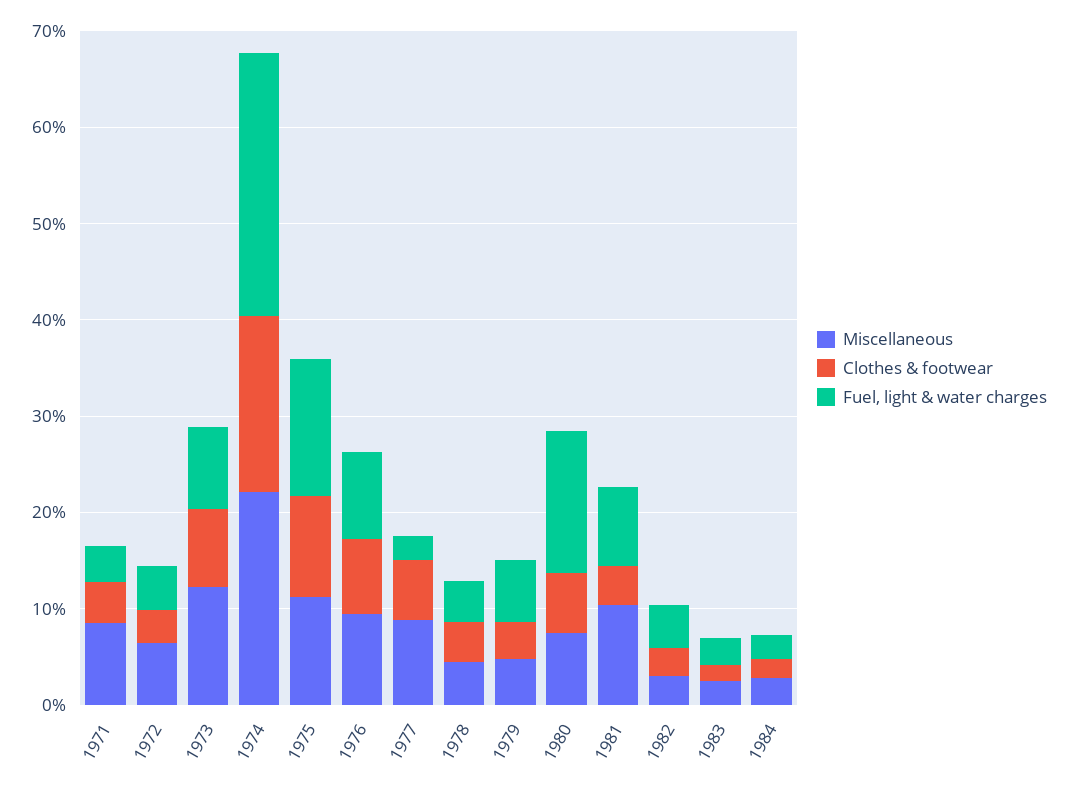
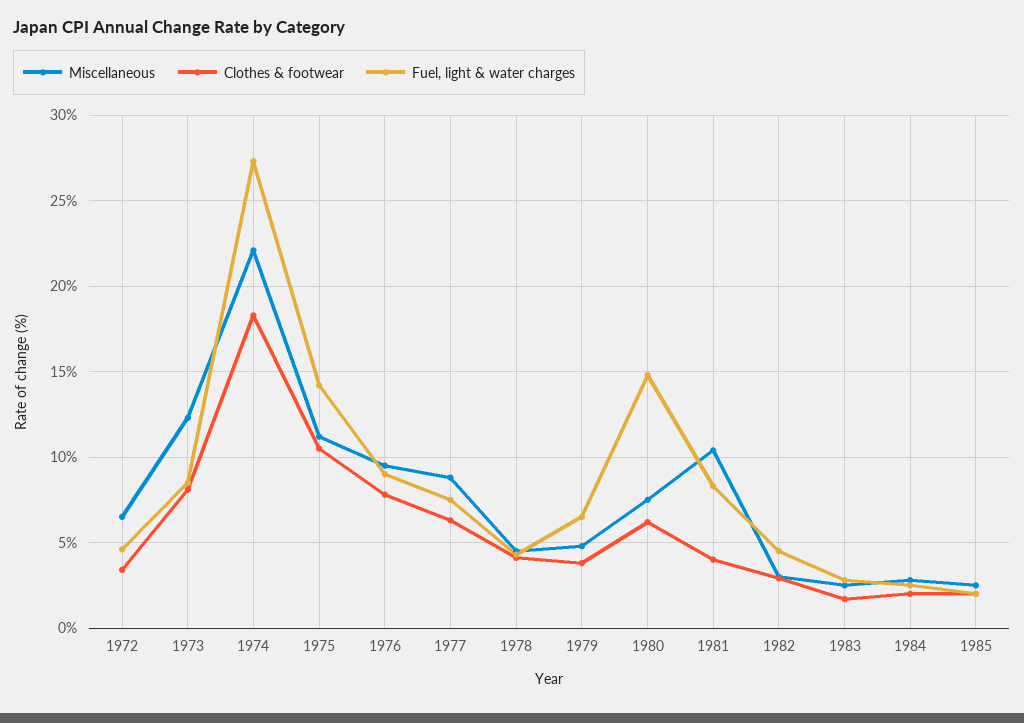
Miscellaneous, 1971: 8 -> none
Clothes & footwear, 1971: 4 -> none
Fuel, light & water charges, 1971: 4 -> none
Fuel, light & water charges, 1977: 2 -> 7.5
Miscellaneous, 1985: none -> 2.5
Clothes & footwear, 1985: none -> 2
Fuel, light & water charges, 1985: none -> 2

